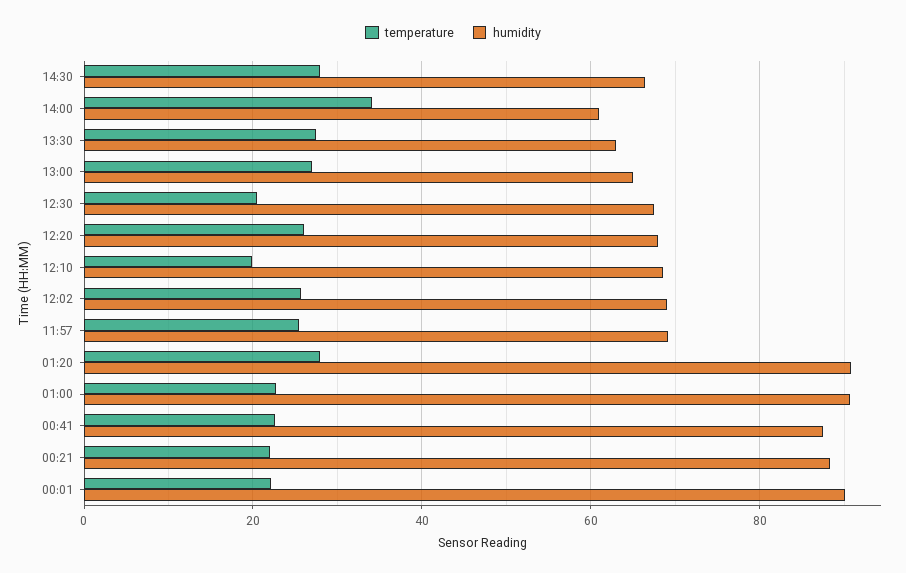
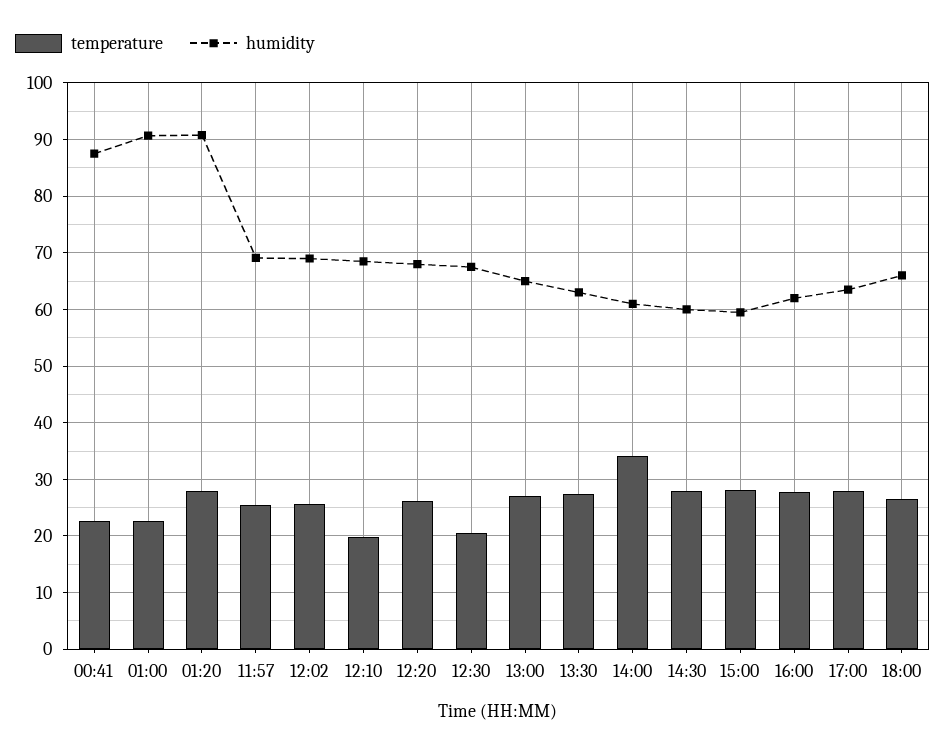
humidity, 14:30: 66 -> 60
temperature, 00:21: 22 -> none
humidity, 00:21: 88 -> none
temperature, 00:01: 22 -> none
humidity, 00:01: 90 -> none
temperature, 15:00: none -> 28
humidity, 15:00: none -> 60
temperature, 16:00: none -> 28
humidity, 16:00: none -> 62
temperature, 17:00: none -> 28
humidity, 17:00: none -> 64
temperature, 18:00: none -> 26
humidity, 18:00: none -> 66

